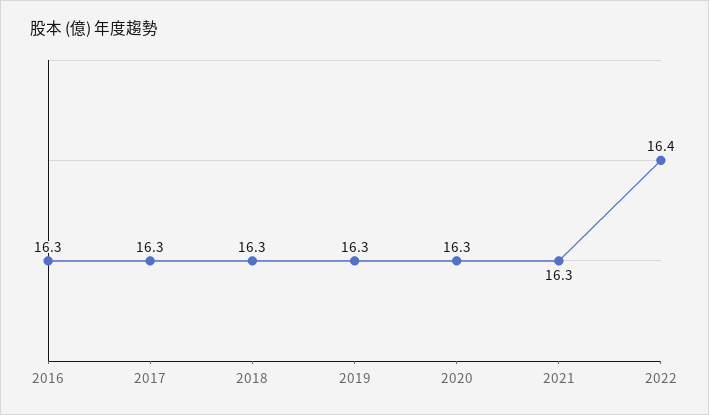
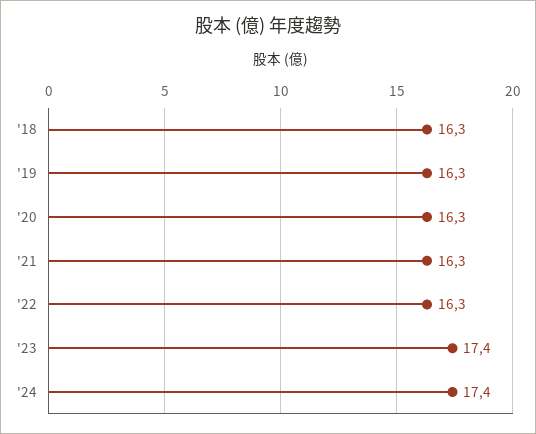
2016: 16.3 -> none
2017: 16.3 -> none
2022: 16.4 -> 16.3
'23: none -> 17.4
'24: none -> 17.4

